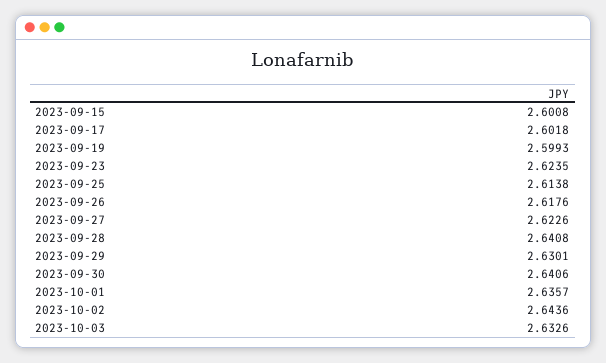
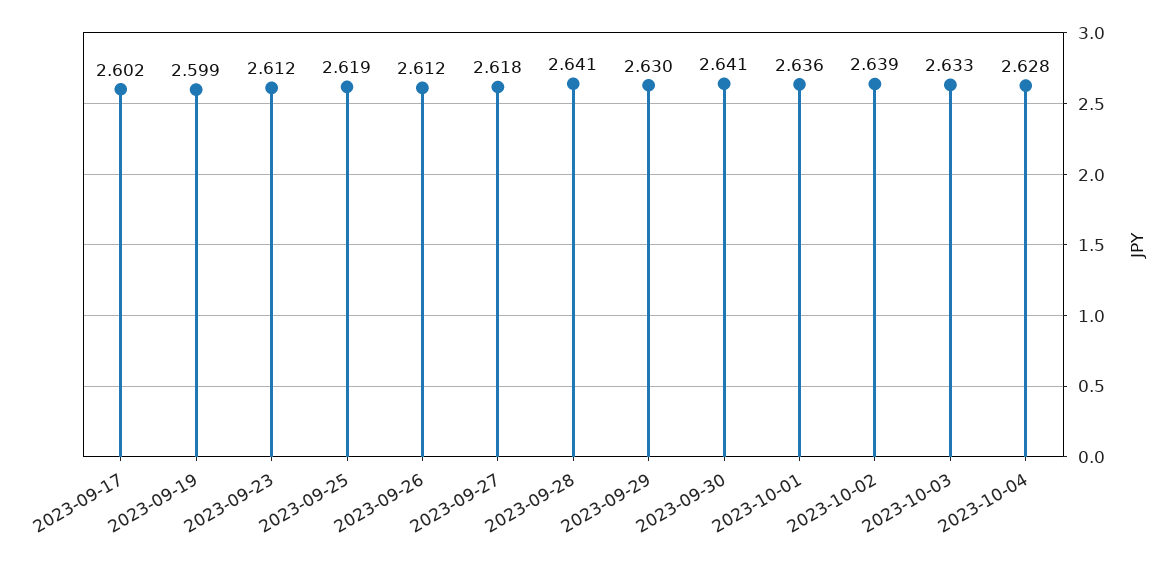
2023-09-15: 2.6008 -> none
2023-09-23: 2.6235 -> 2.612
2023-09-25: 2.6138 -> 2.619
2023-09-26: 2.6176 -> 2.612
2023-09-27: 2.6226 -> 2.618
2023-10-02: 2.6436 -> 2.639
2023-10-04: none -> 2.628

